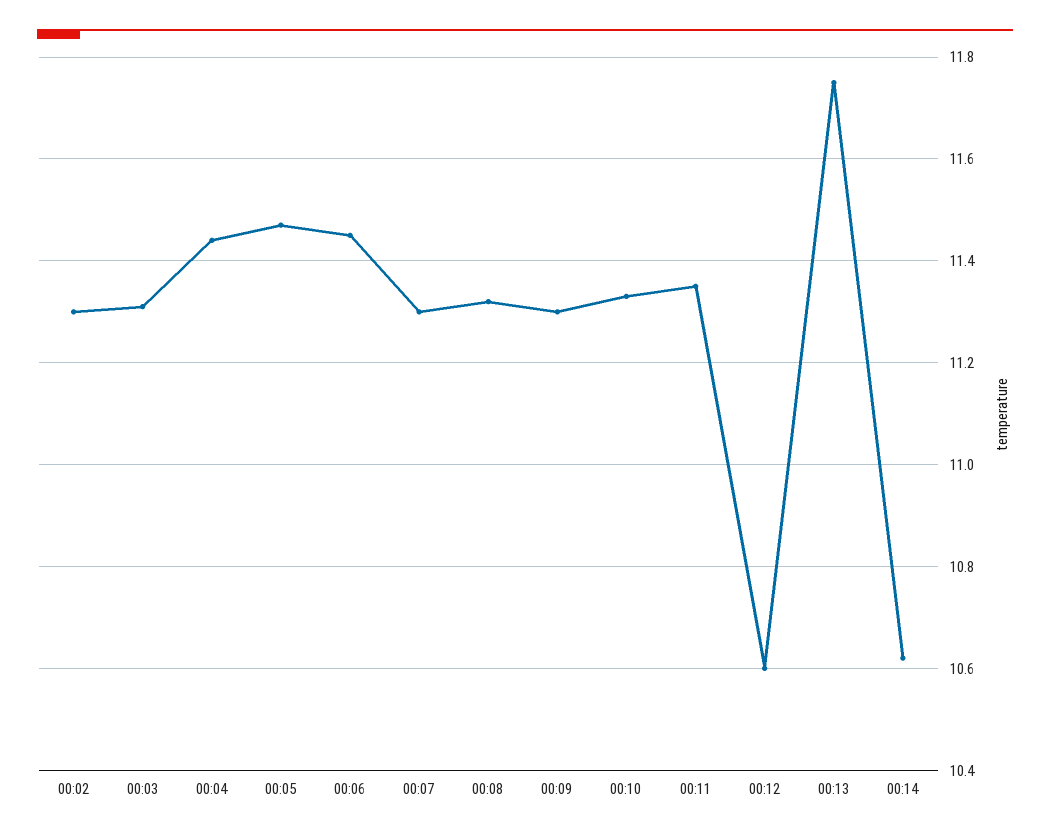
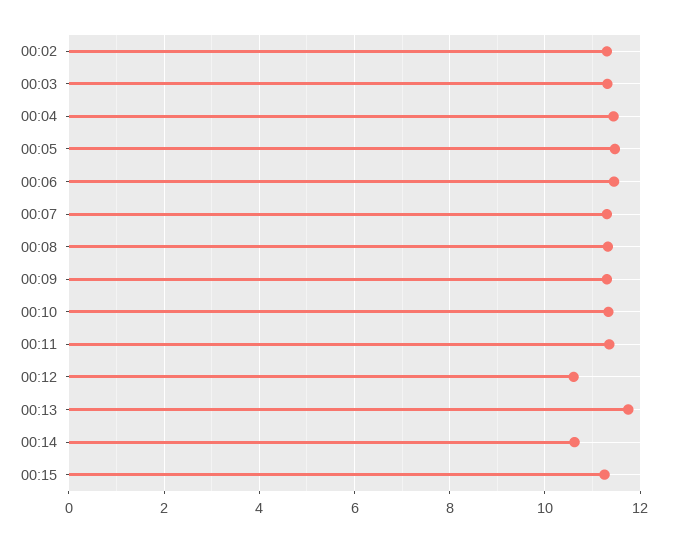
00:15: none -> 11.2

